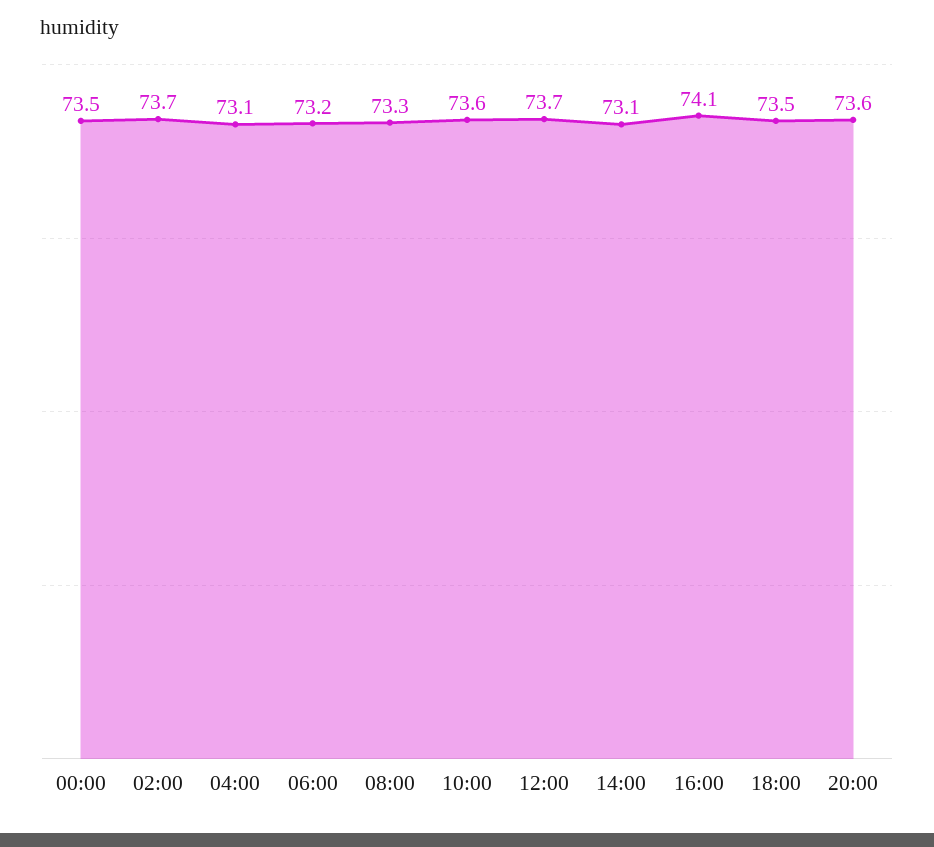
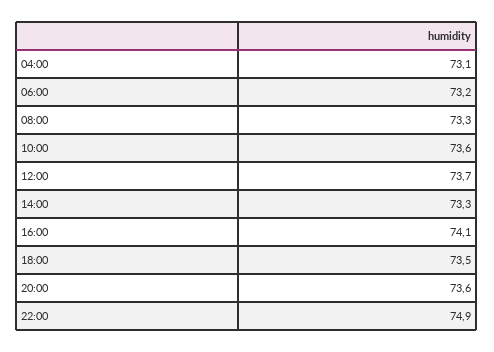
00:00: 73.5 -> none
02:00: 73.7 -> none
14:00: 73.1 -> 73.3
22:00: none -> 74.9

